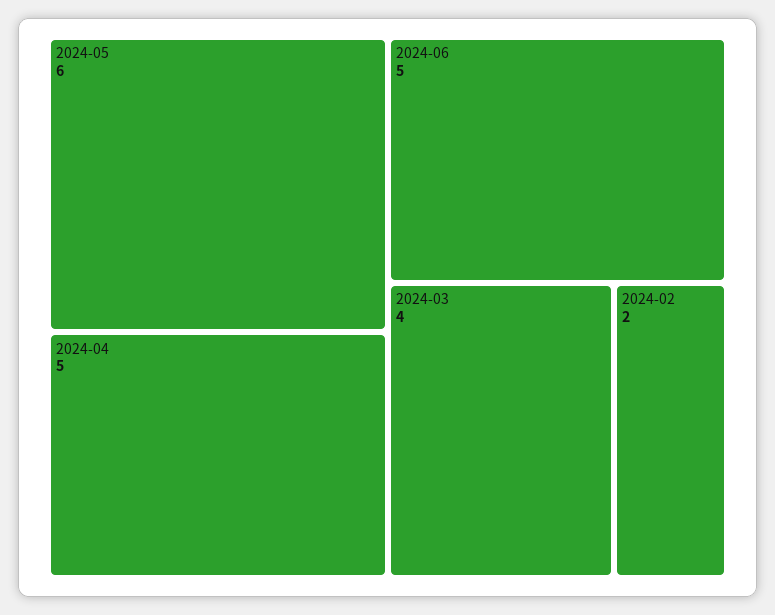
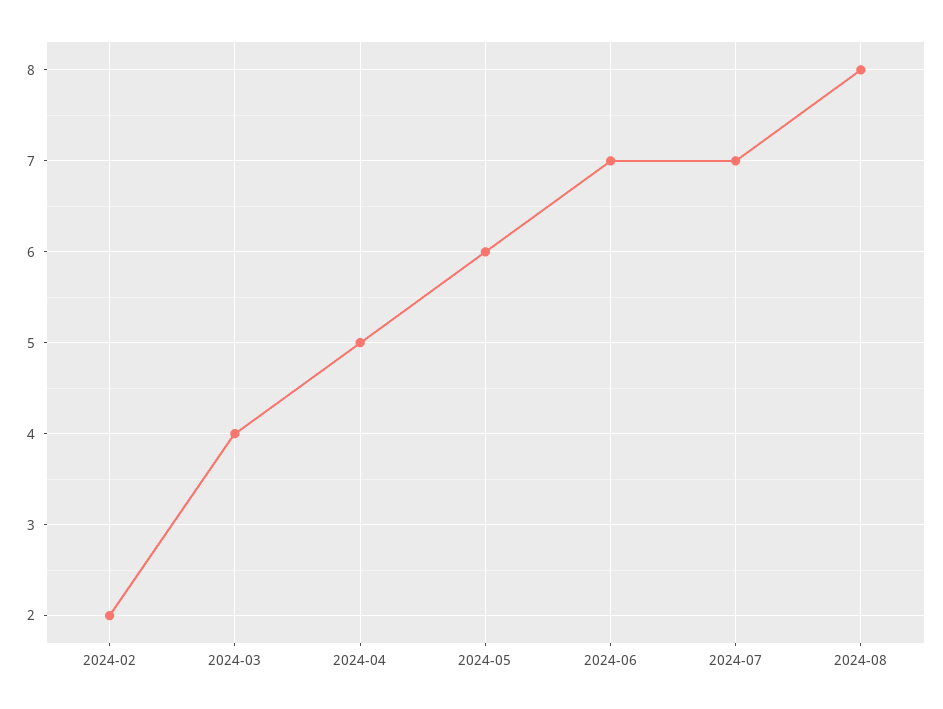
2024-06: 5 -> 7
2024-07: none -> 7
2024-08: none -> 8

